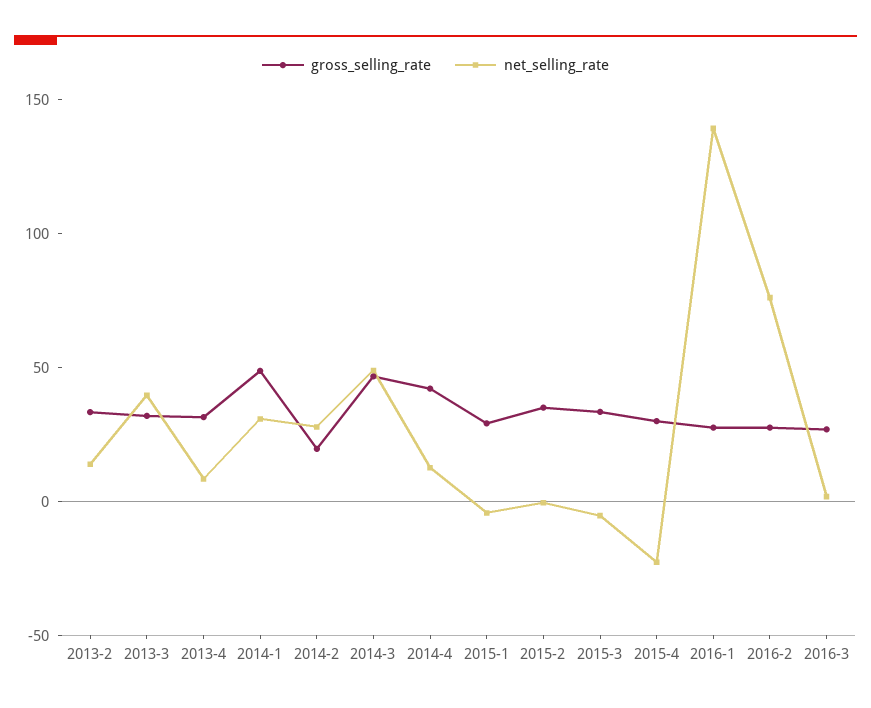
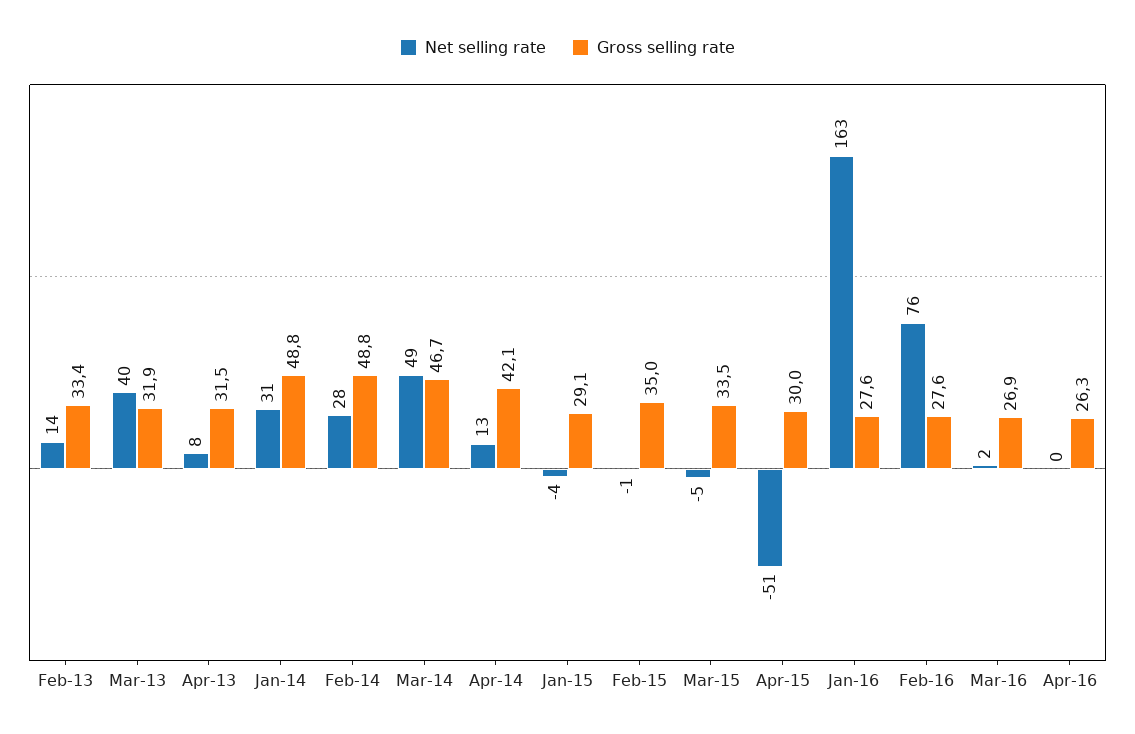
gross_selling_rate, 2014-2: 20 -> 48.8
net_selling_rate, 2015-4: -20 -> -51
net_selling_rate, 2016-1: 140 -> 163
net_selling_rate, Apr-16: none -> 0
gross_selling_rate, Apr-16: none -> 26.3

